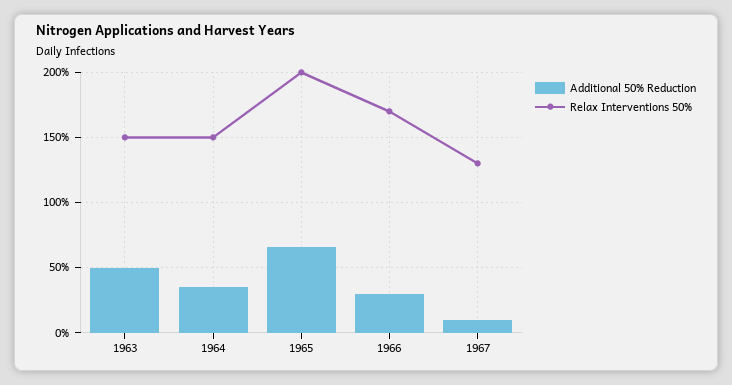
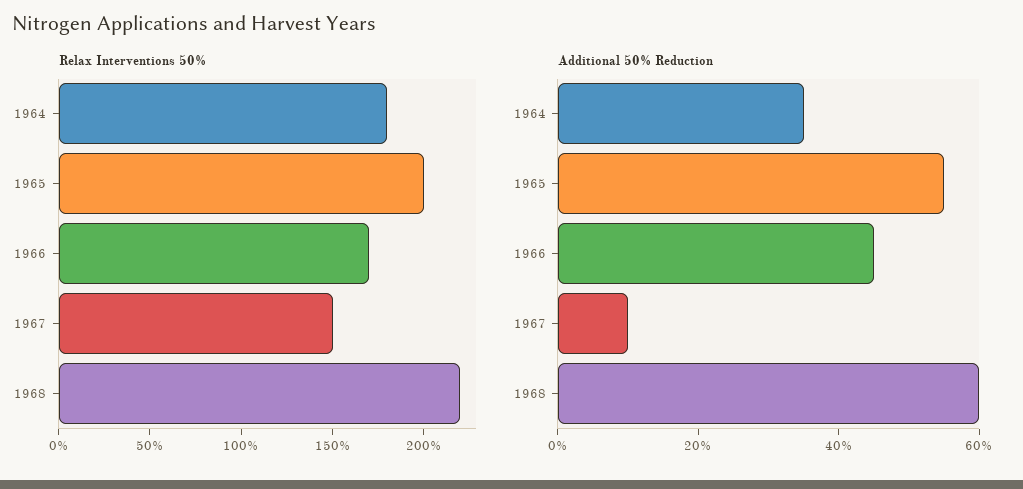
Additional 50% Reduction, 1963: 50 -> none
Relax Interventions 50%, 1963: 150 -> none
Relax Interventions 50%, 1964: 150 -> 180
Additional 50% Reduction, 1965: 65 -> 55
Additional 50% Reduction, 1966: 30 -> 45
Relax Interventions 50%, 1967: 130 -> 150
Relax Interventions 50%, 1968: none -> 220
Additional 50% Reduction, 1968: none -> 60

